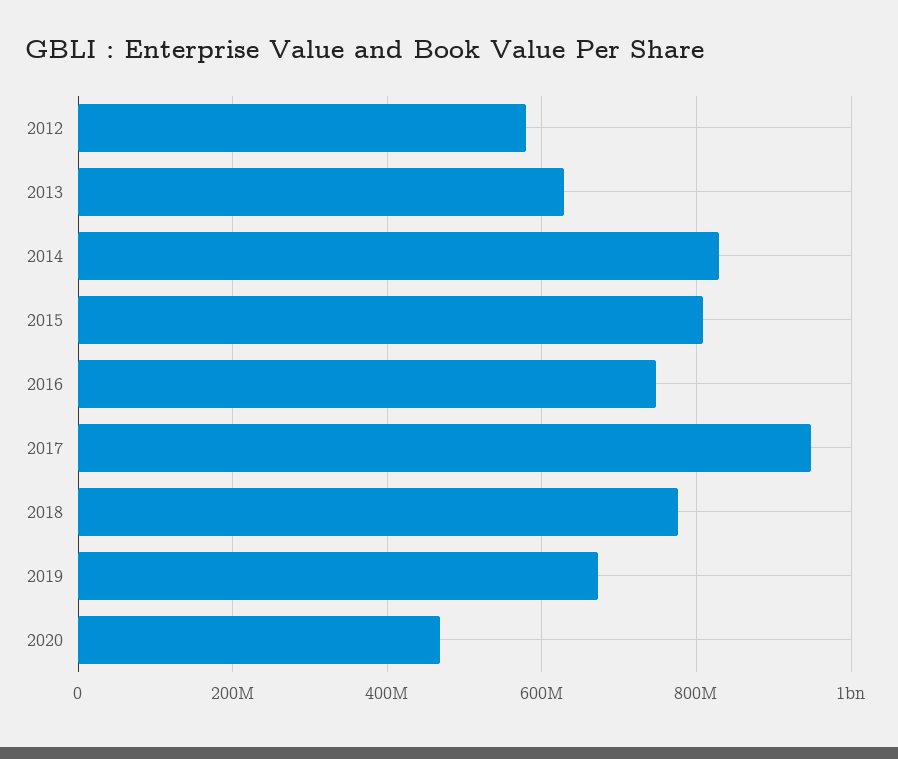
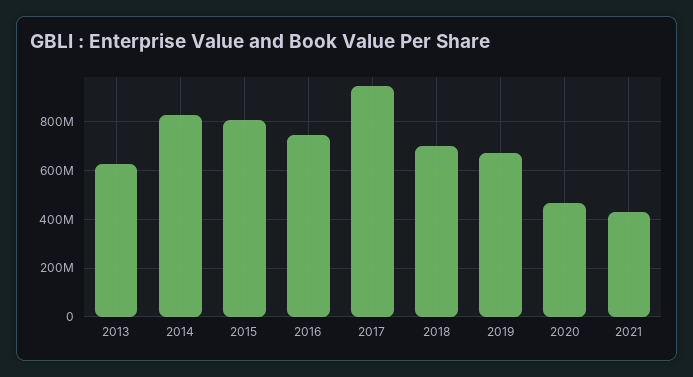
2012: 580000000 -> none
2018: 780000000 -> 700000000
2021: none -> 425000000

